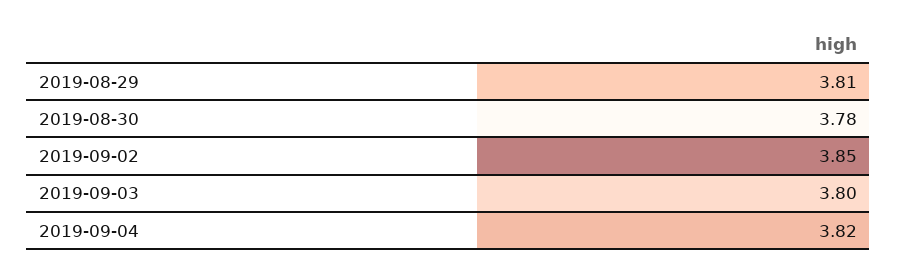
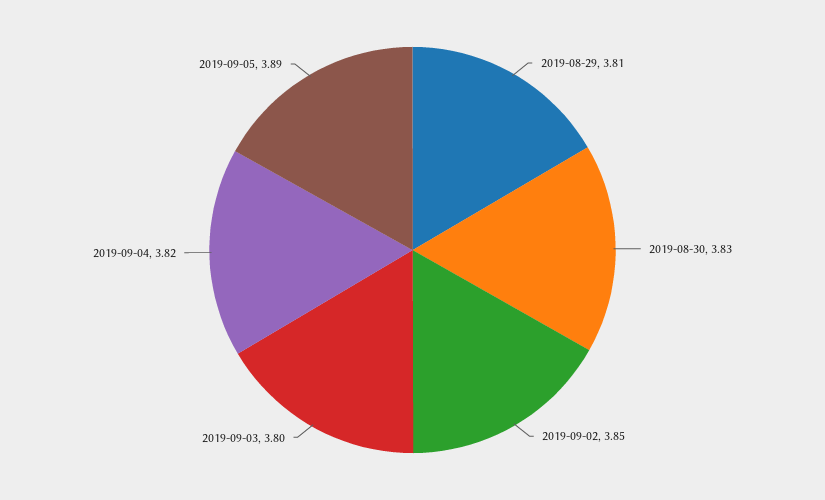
2019-08-30: 3.78 -> 3.83
2019-09-05: none -> 3.89

